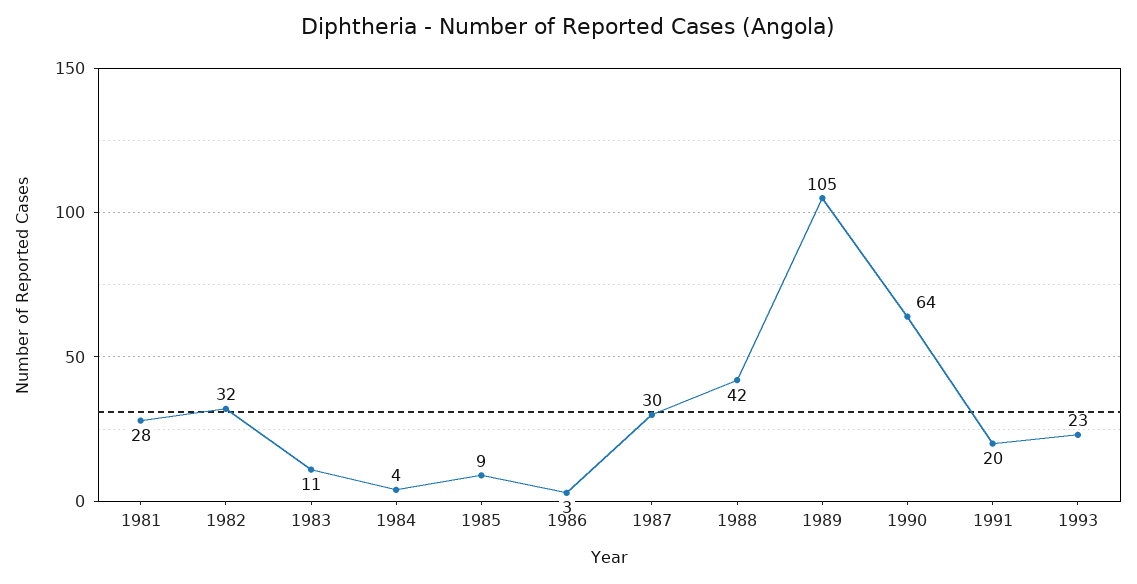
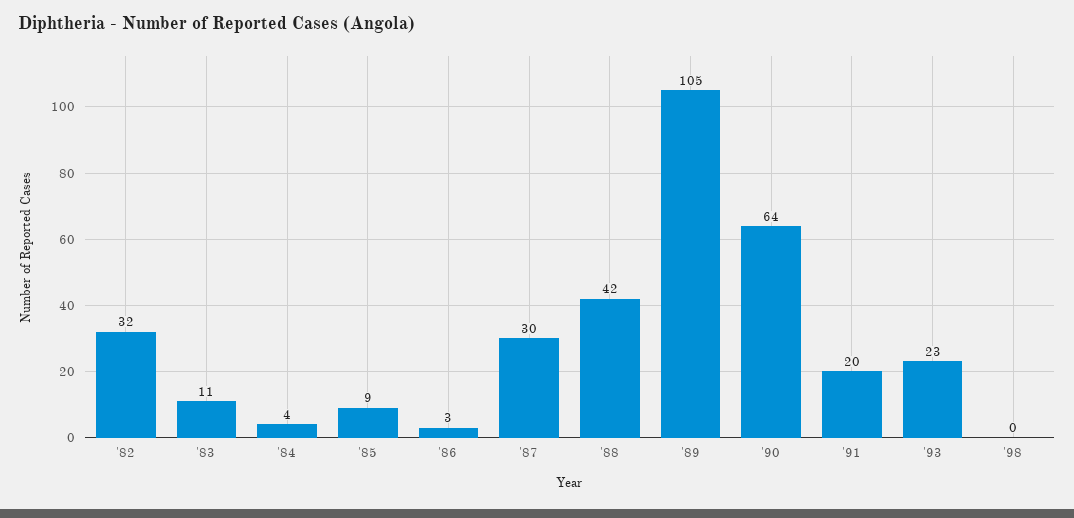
1981: 28 -> none
'98: none -> 0

